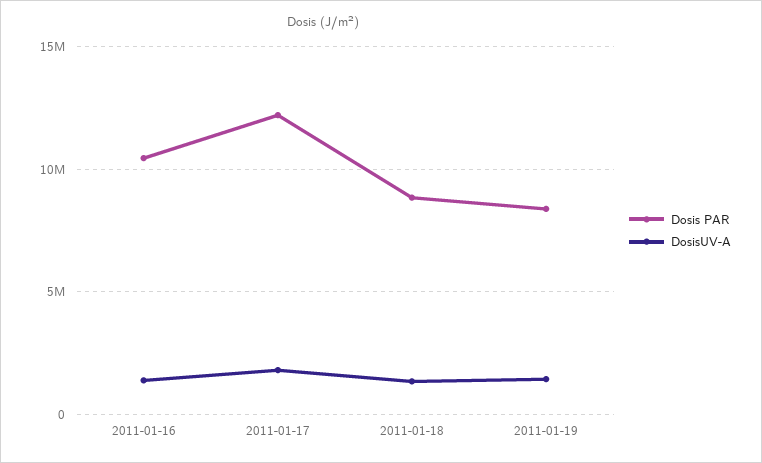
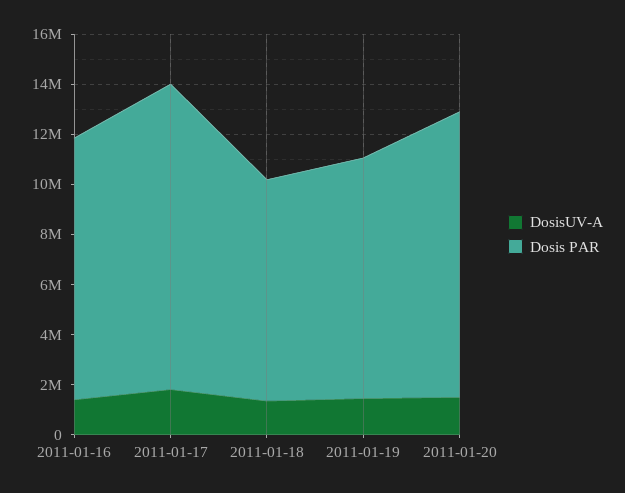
Dosis PAR, 2011-01-19: 8500000 -> 9500000
DosisUV-A, 2011-01-20: none -> 1500000
Dosis PAR, 2011-01-20: none -> 11500000

